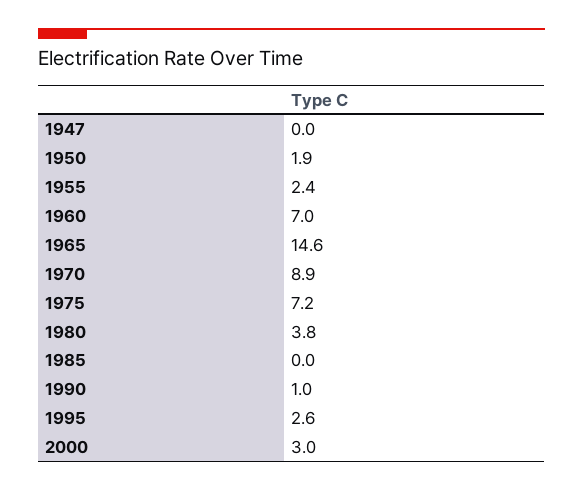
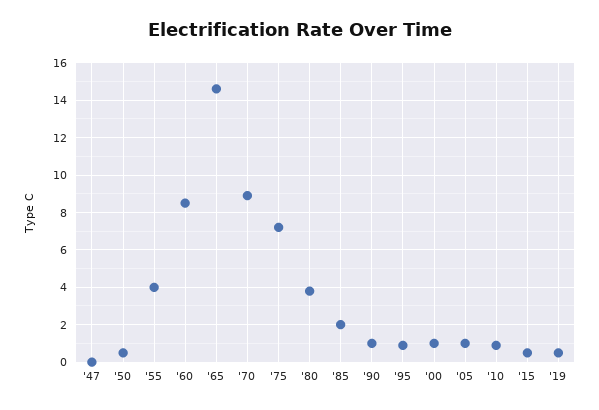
1950: 1.9 -> 0.5
1955: 2.4 -> 4
1960: 7 -> 8.5
1985: 0 -> 2
1995: 2.6 -> 1
2000: 3 -> 1
'05: none -> 1
'10: none -> 1
'15: none -> 0.5
'19: none -> 0.5

